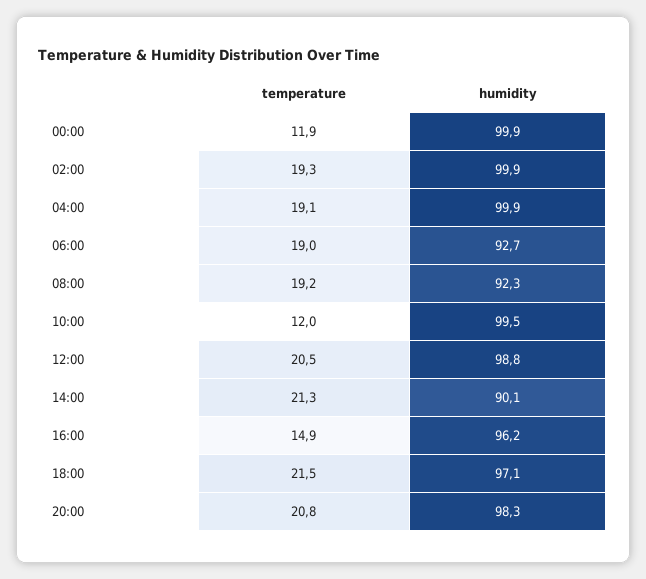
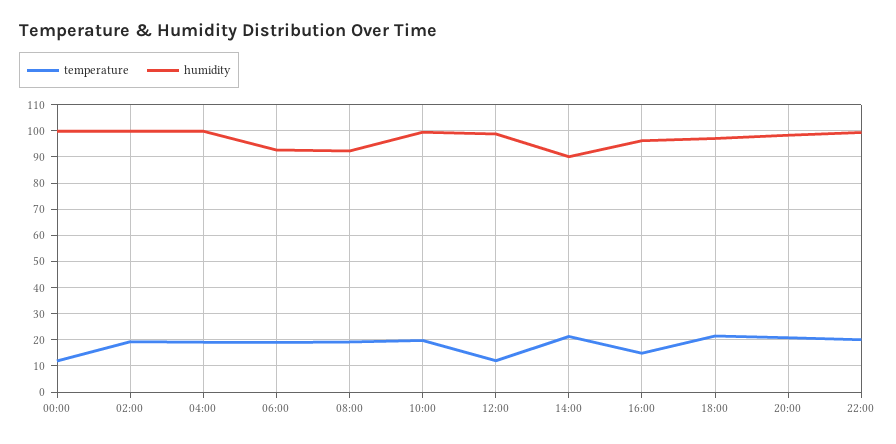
temperature, 10:00: 12 -> 20
temperature, 12:00: 20.5 -> 12.5
temperature, 22:00: none -> 20
humidity, 22:00: none -> 100

